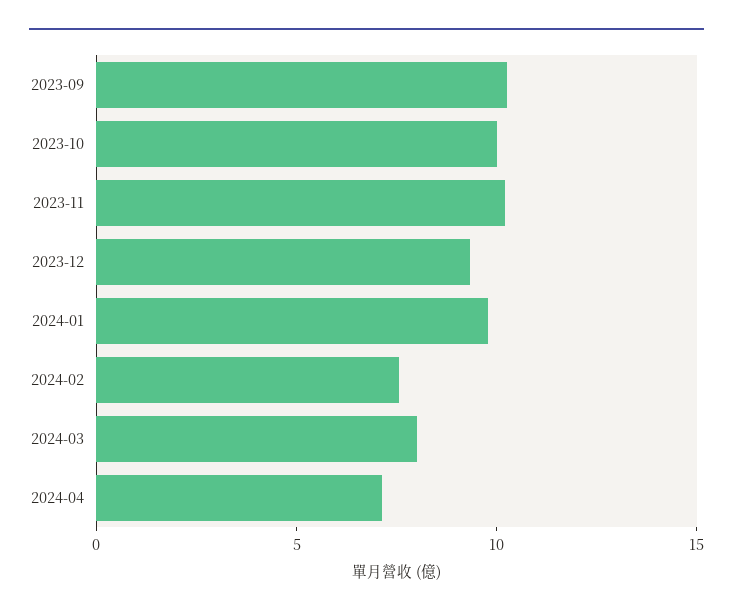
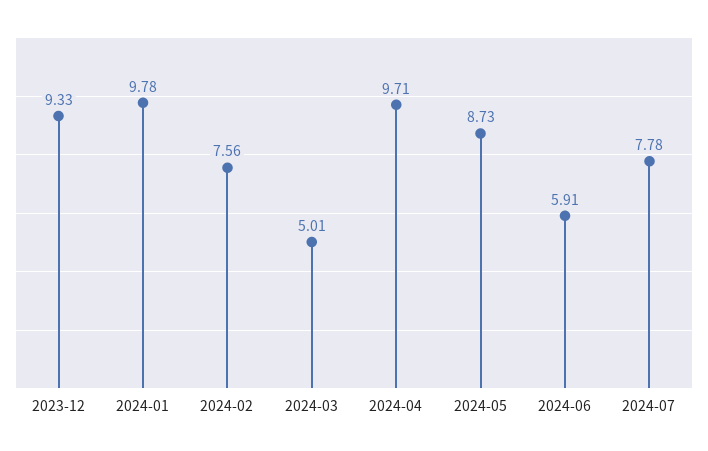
2023-09: 10 -> none
2023-10: 10 -> none
2023-11: 10 -> none
2024-03: 8 -> 5.01
2024-04: 7 -> 9.71
2024-05: none -> 8.73
2024-06: none -> 5.91
2024-07: none -> 7.78

